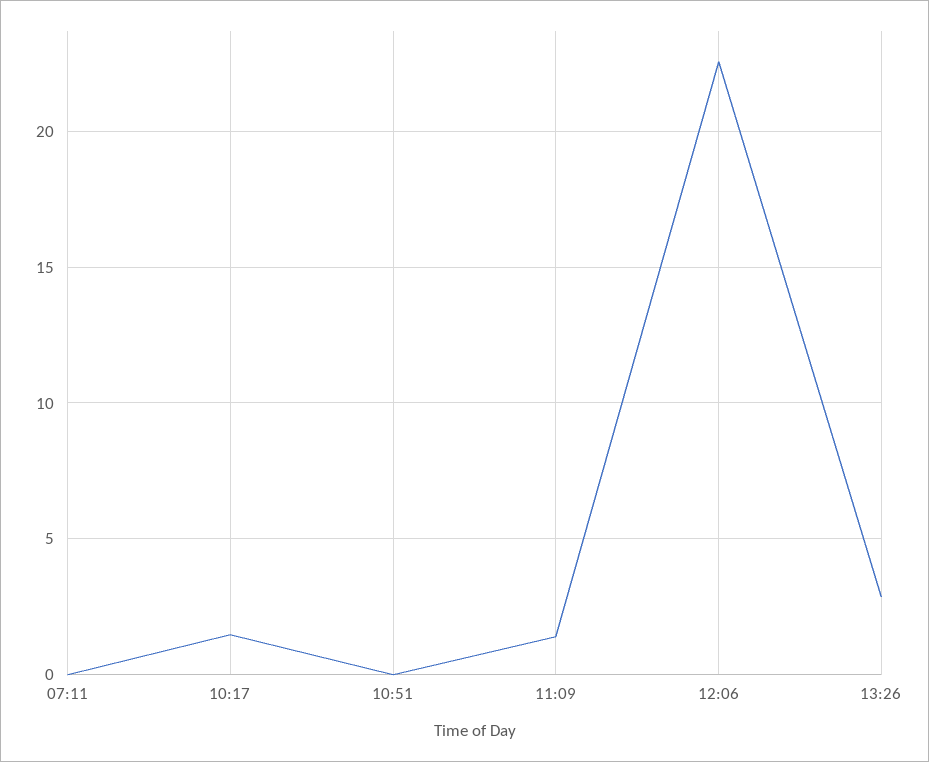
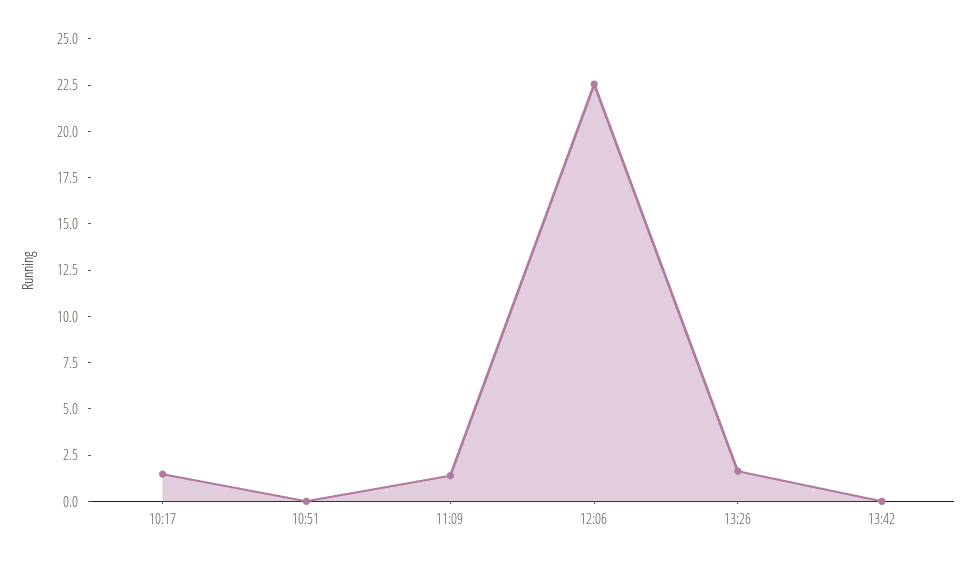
07:11: 0 -> none
13:26: 3 -> 1.5
13:42: none -> 0

